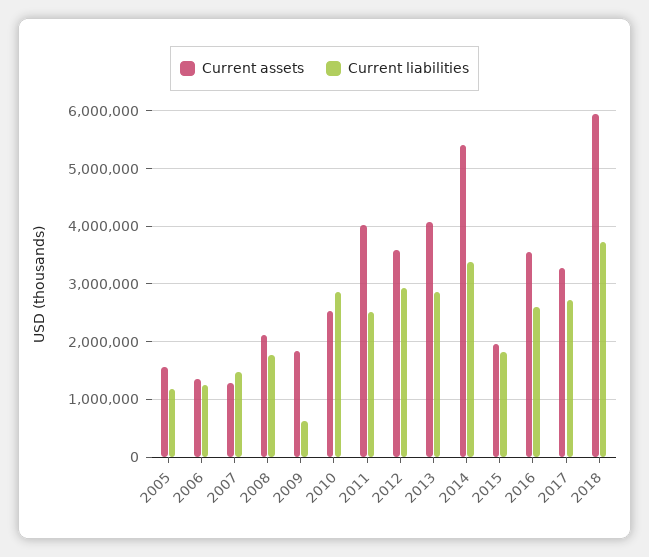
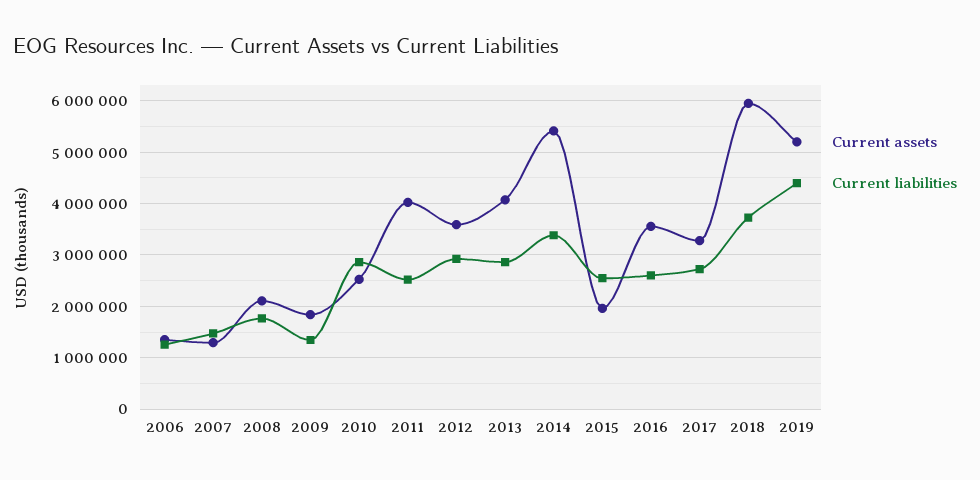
Current assets, 2005: 1600000 -> none
Current liabilities, 2005: 1200000 -> none
Current liabilities, 2009: 600000 -> 1400000
Current liabilities, 2015: 1800000 -> 2600000
Current assets, 2019: none -> 5200000
Current liabilities, 2019: none -> 4400000

